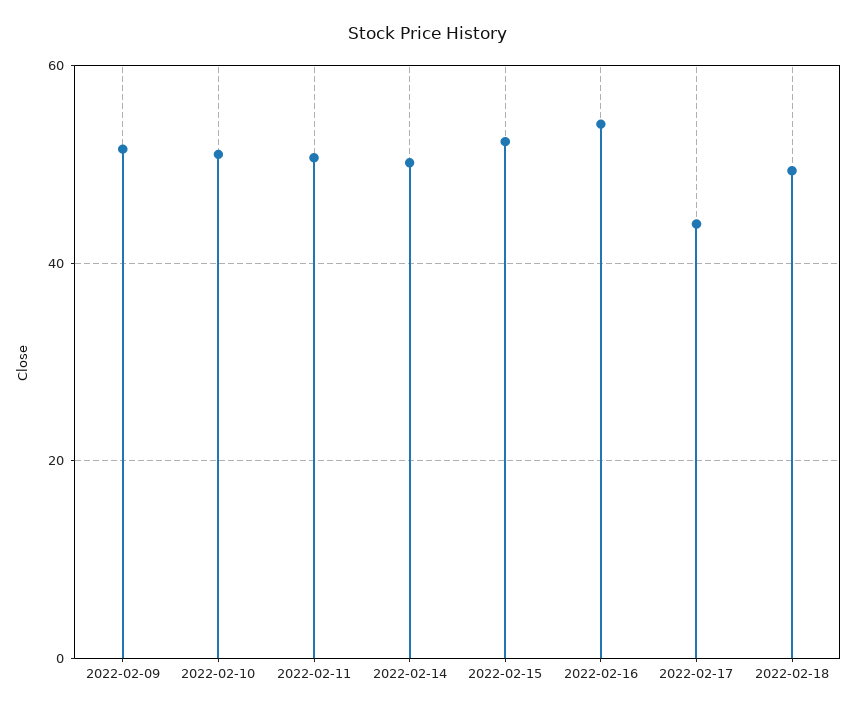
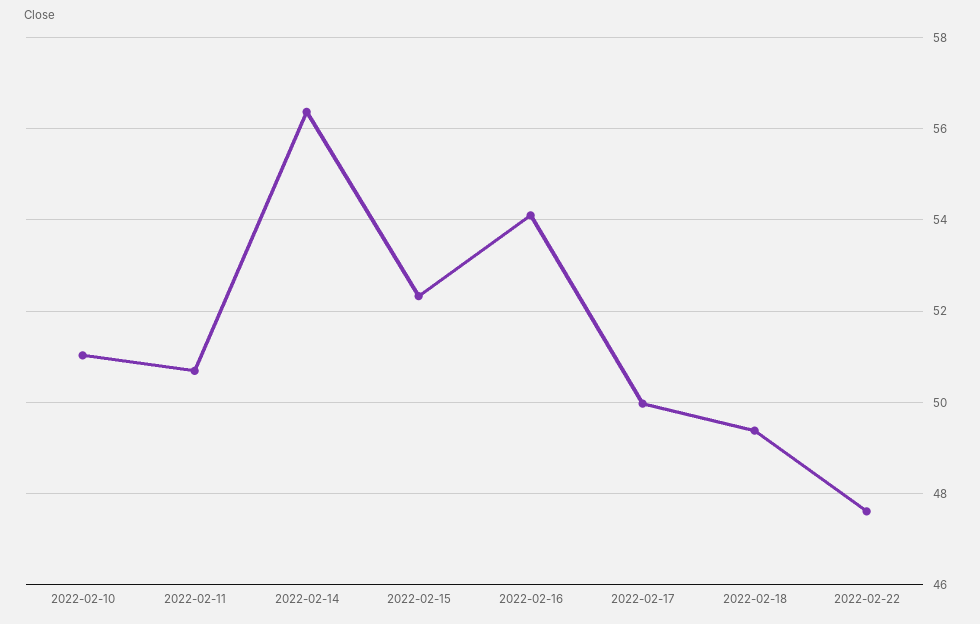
2022-02-09: 52 -> none
2022-02-14: 50 -> 56.4
2022-02-17: 44 -> 50
2022-02-22: none -> 47.6

